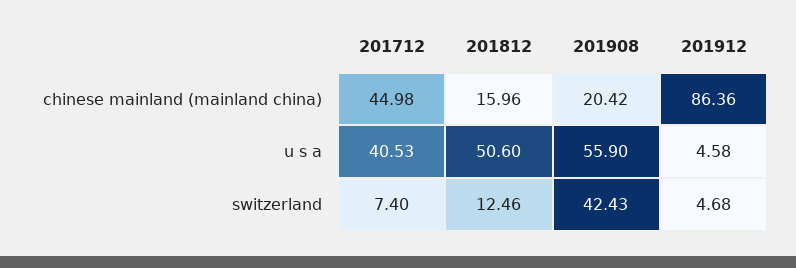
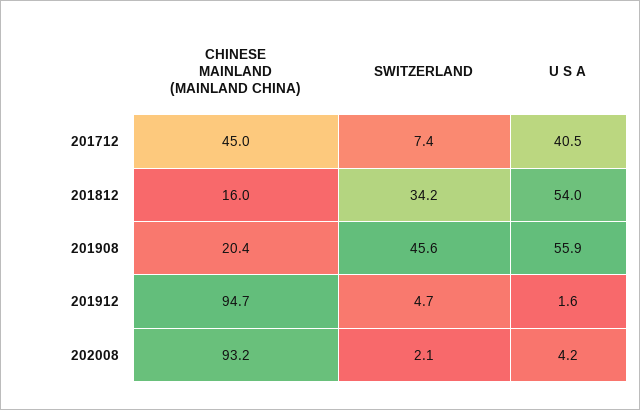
201912, chinese mainland (mainland china): 86.36 -> 94.7
201812, u s a: 50.6 -> 54
201912, u s a: 4.58 -> 1.6
201812, switzerland: 12.46 -> 34.2
201908, switzerland: 42.43 -> 45.6
202008, chinese mainland (mainland china): none -> 93.2
202008, switzerland: none -> 2.1
202008, u s a: none -> 4.2

